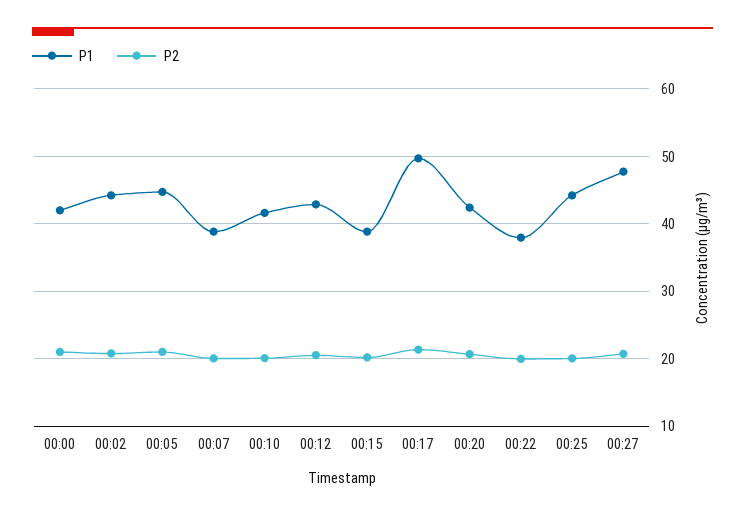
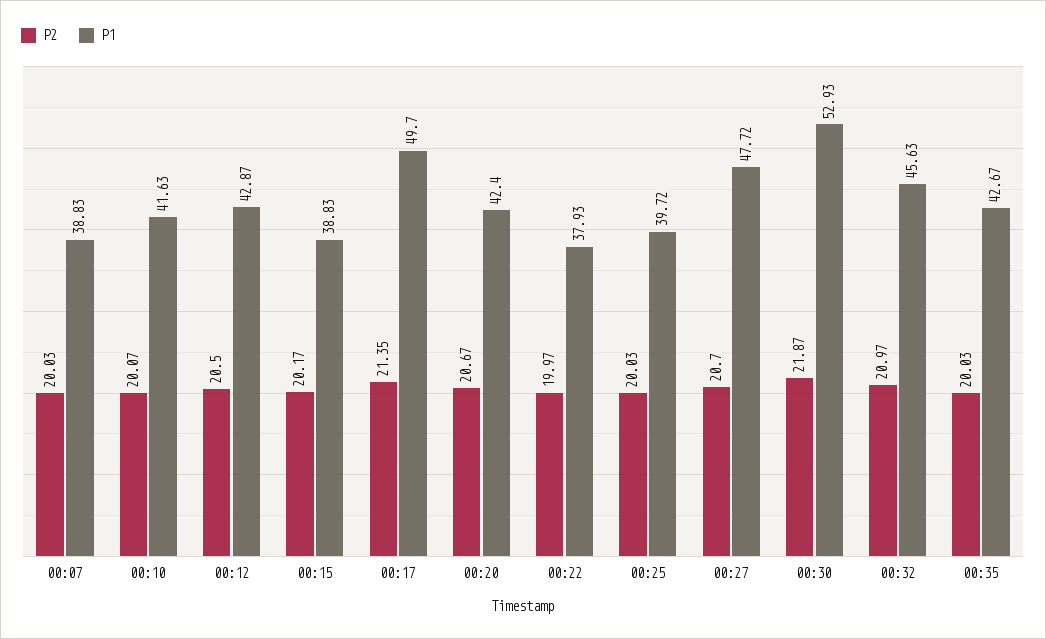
P1, 00:00: 42 -> none
P2, 00:00: 21 -> none
P1, 00:02: 44 -> none
P2, 00:02: 21 -> none
P1, 00:05: 45 -> none
P2, 00:05: 21 -> none
P1, 00:25: 44 -> 39.72
P2, 00:30: none -> 21.87
P1, 00:30: none -> 52.93
P2, 00:32: none -> 20.97
P1, 00:32: none -> 45.63
P2, 00:35: none -> 20.03
P1, 00:35: none -> 42.67

